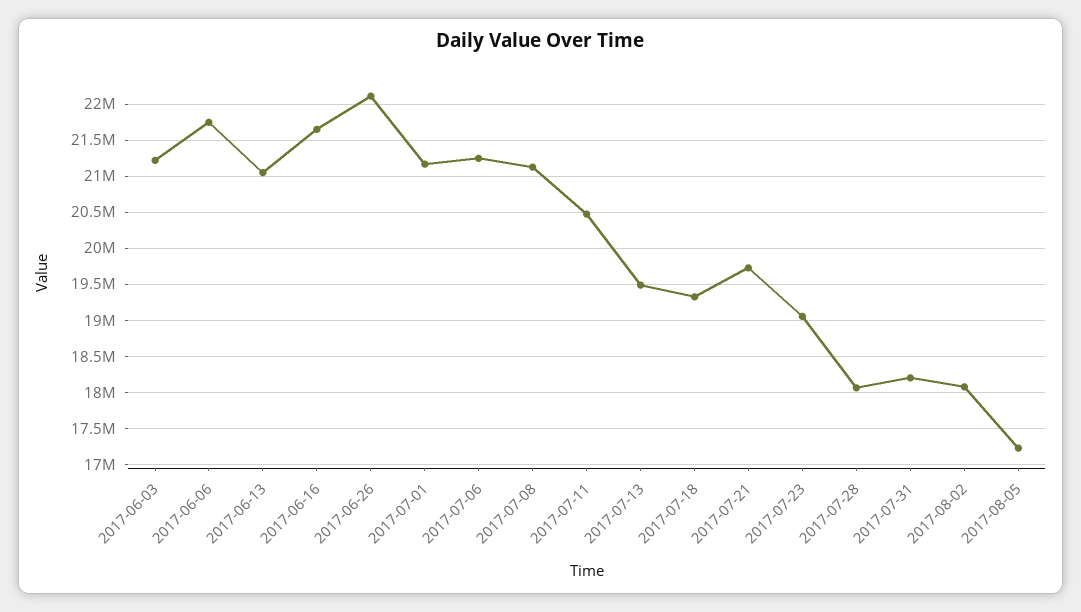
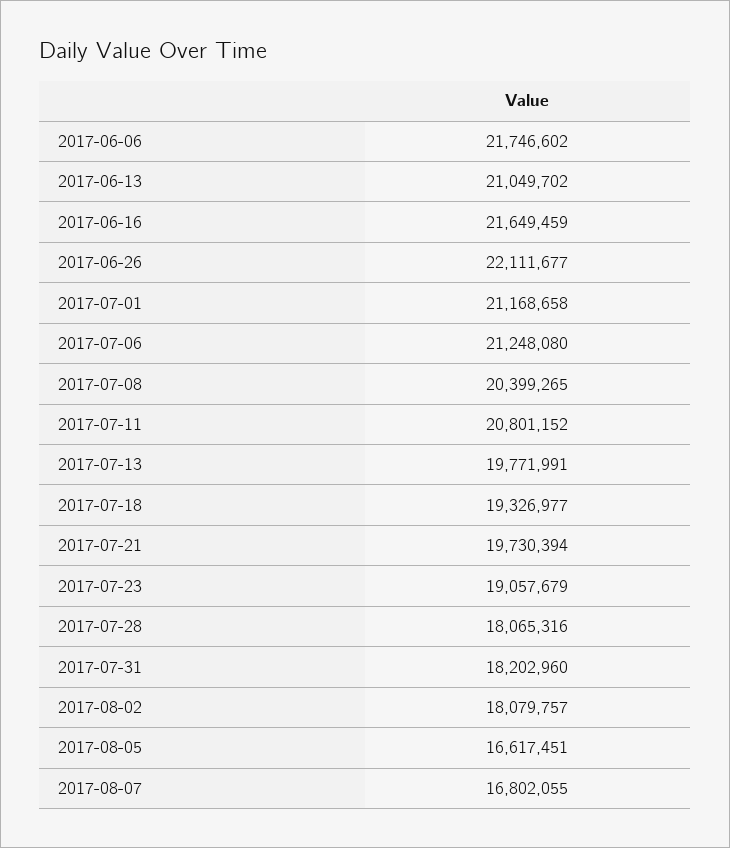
2017-06-03: 21200000 -> none
2017-07-08: 21100000 -> 20399265
2017-07-11: 20500000 -> 20801152
2017-07-13: 19500000 -> 19771991
2017-08-05: 17200000 -> 16617451
2017-08-07: none -> 16802055

